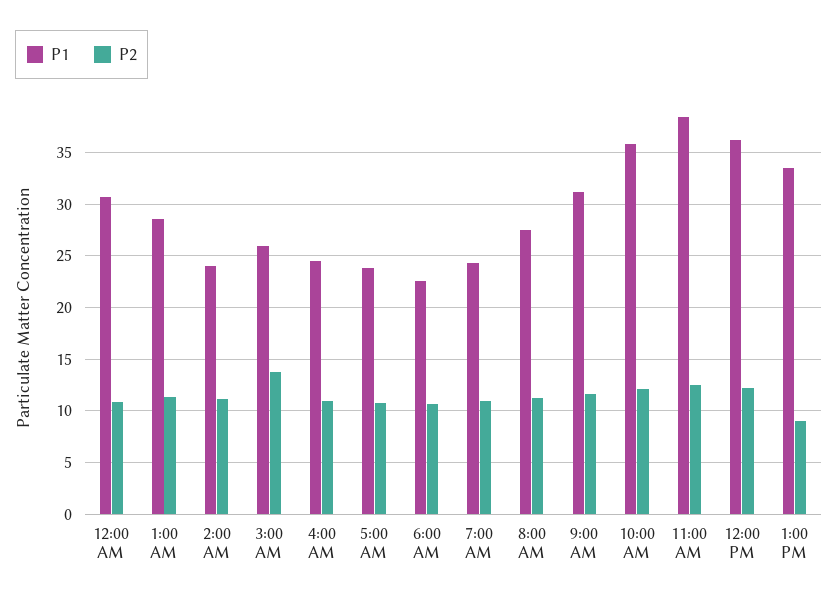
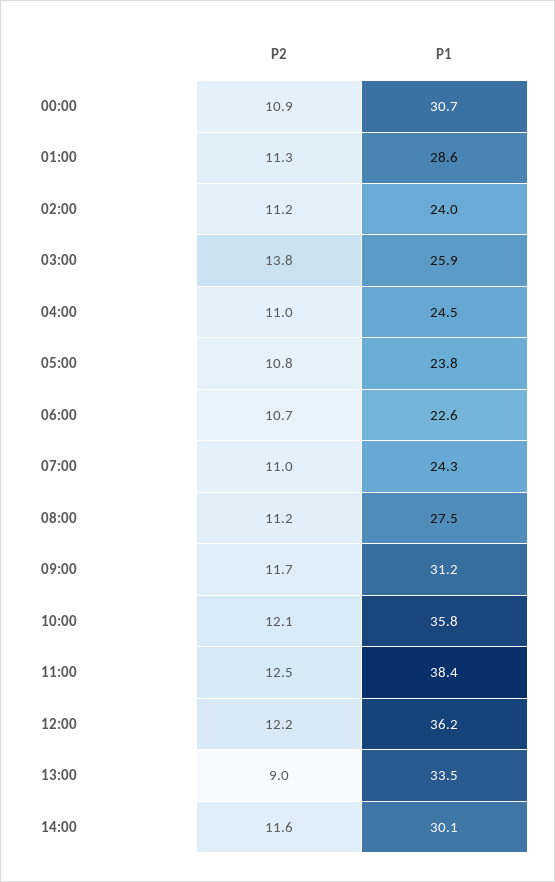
P2, 14:00: none -> 11.6
P1, 14:00: none -> 30.1

